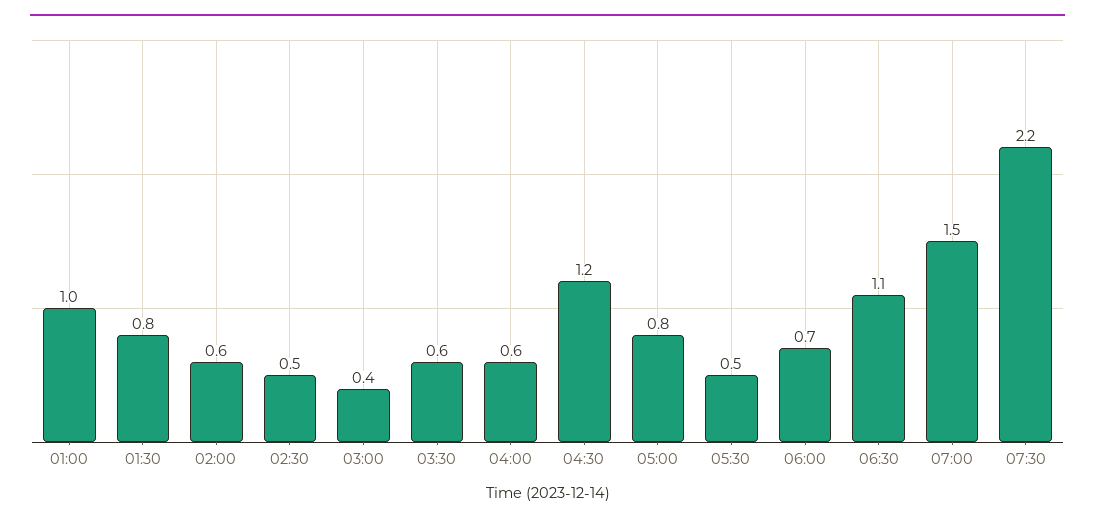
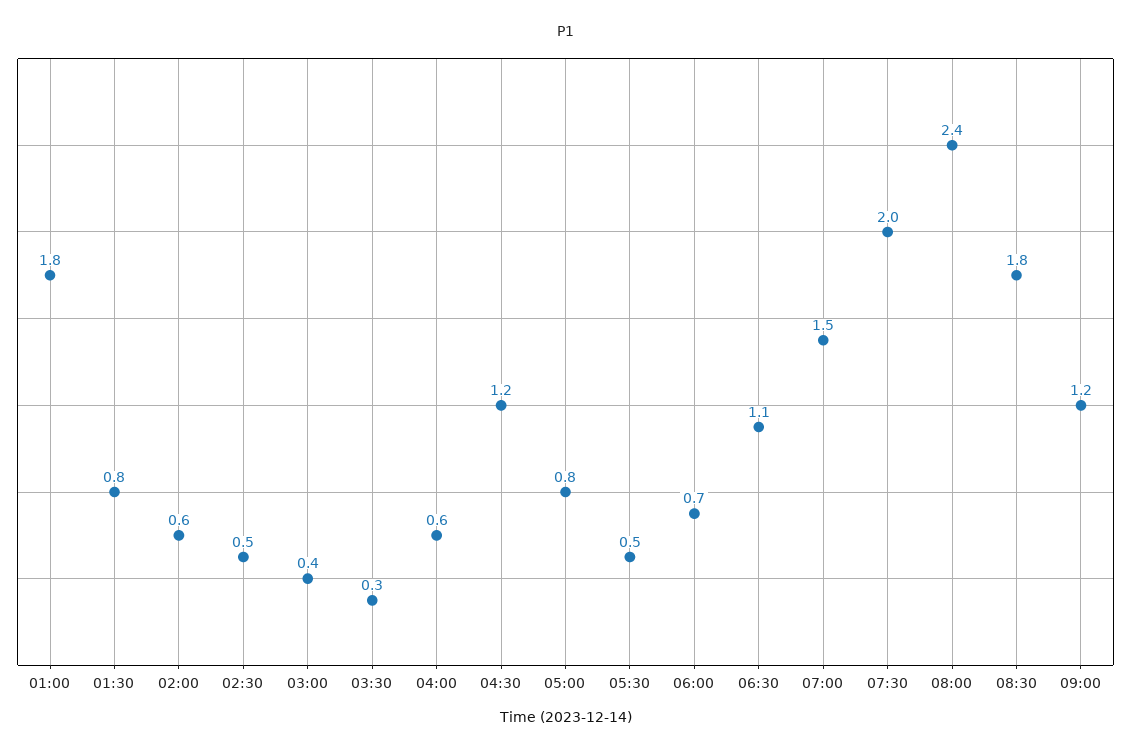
01:00: 1 -> 1.8
03:30: 0.6 -> 0.3
07:30: 2.2 -> 2
08:00: none -> 2.4
08:30: none -> 1.8
09:00: none -> 1.2

